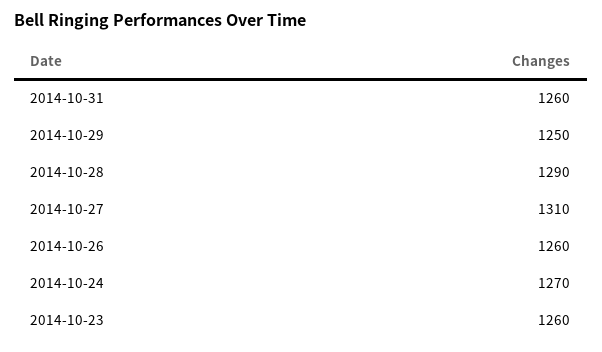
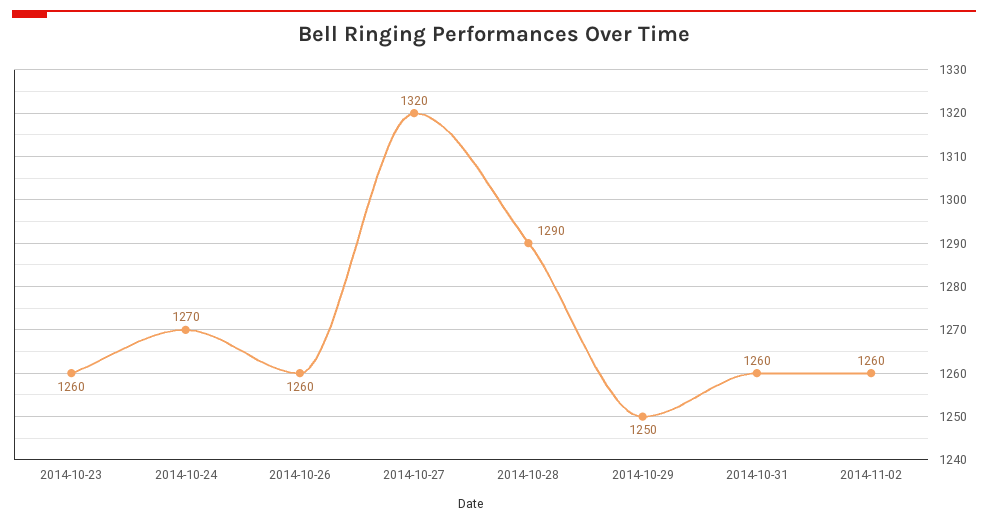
2014-10-27: 1310 -> 1320
2014-11-02: none -> 1260

